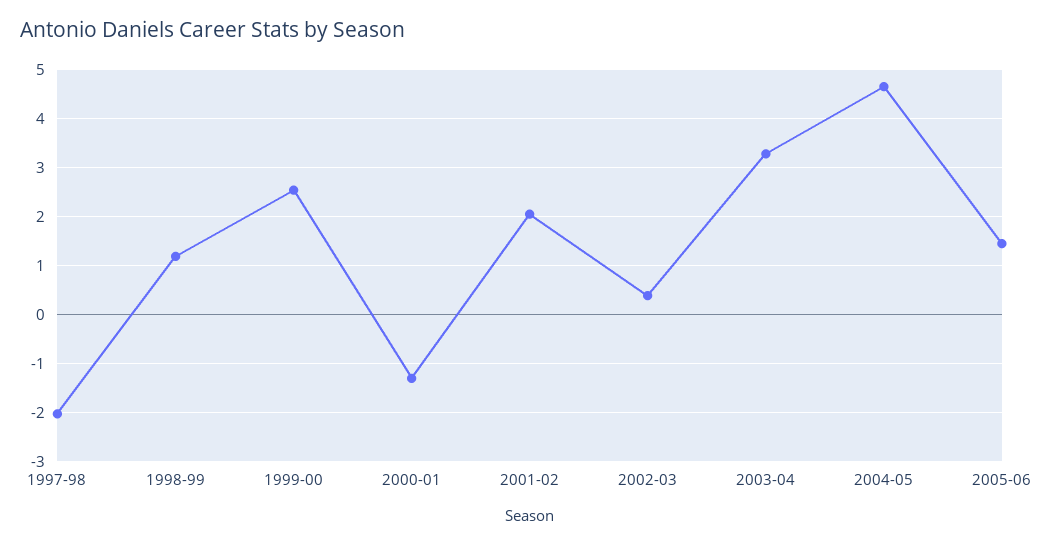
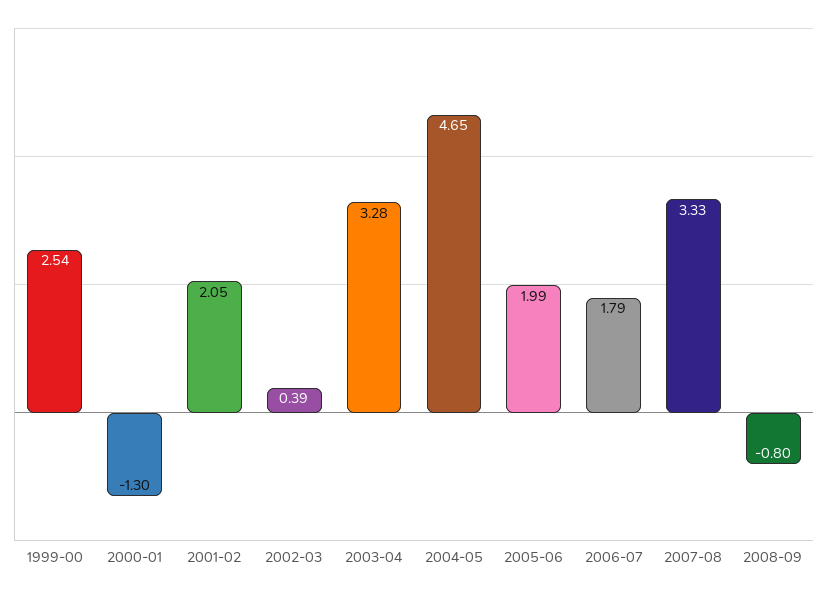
1997-98: -2 -> none
1998-99: 1.2 -> none
2005-06: 1.4 -> 1.99
2006-07: none -> 1.79
2007-08: none -> 3.33
2008-09: none -> -0.8

